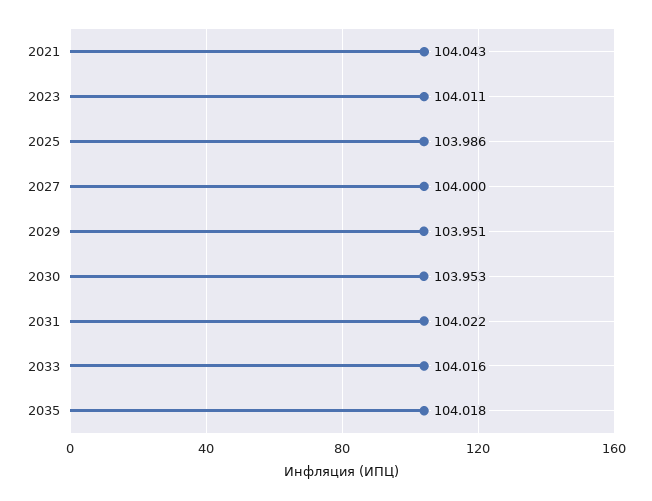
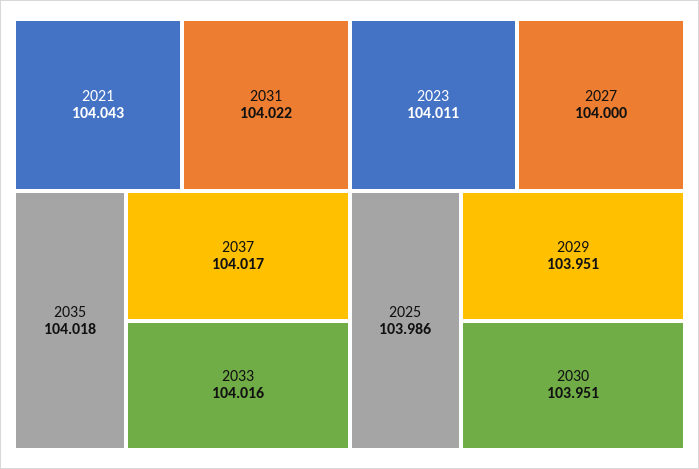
2030: 103.953 -> 103.951
2037: none -> 104.017

